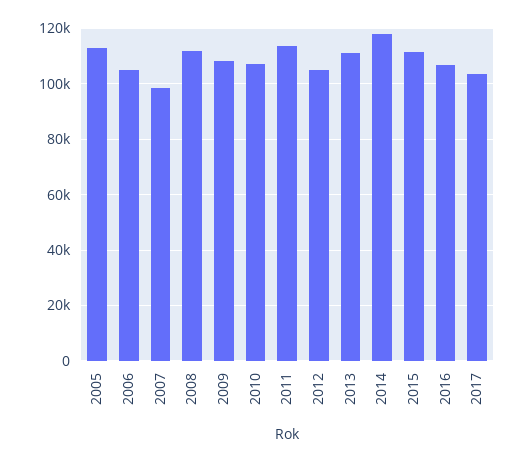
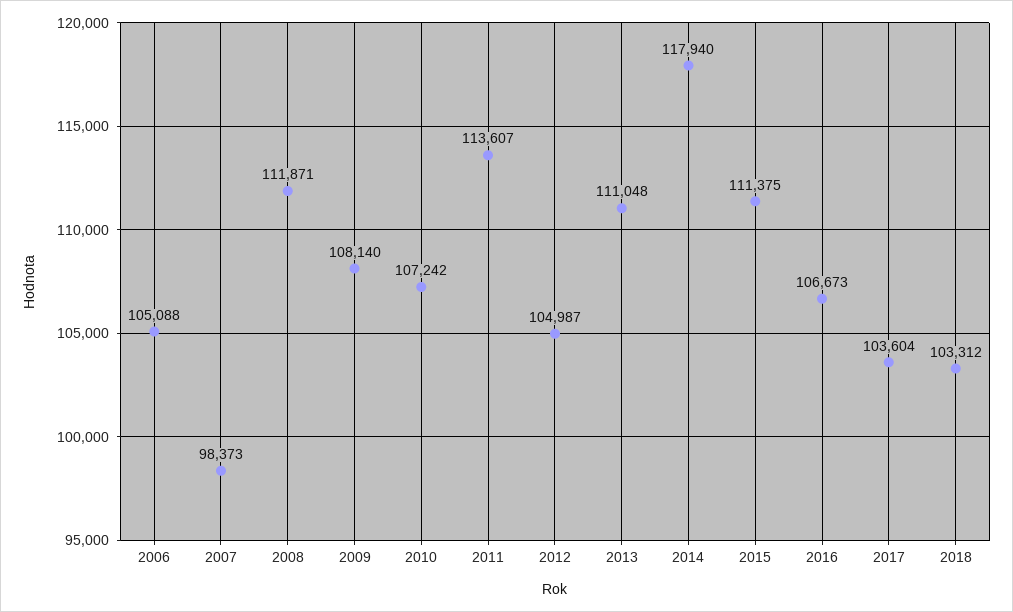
2005: 112500 -> none
2018: none -> 103312

